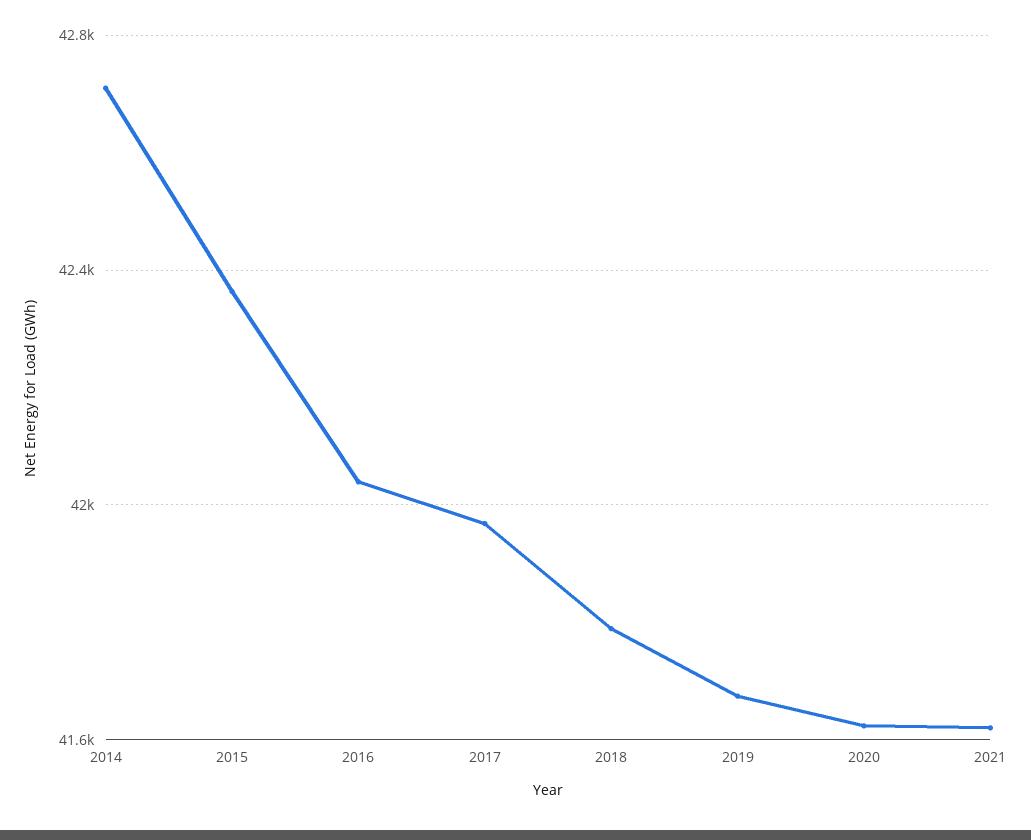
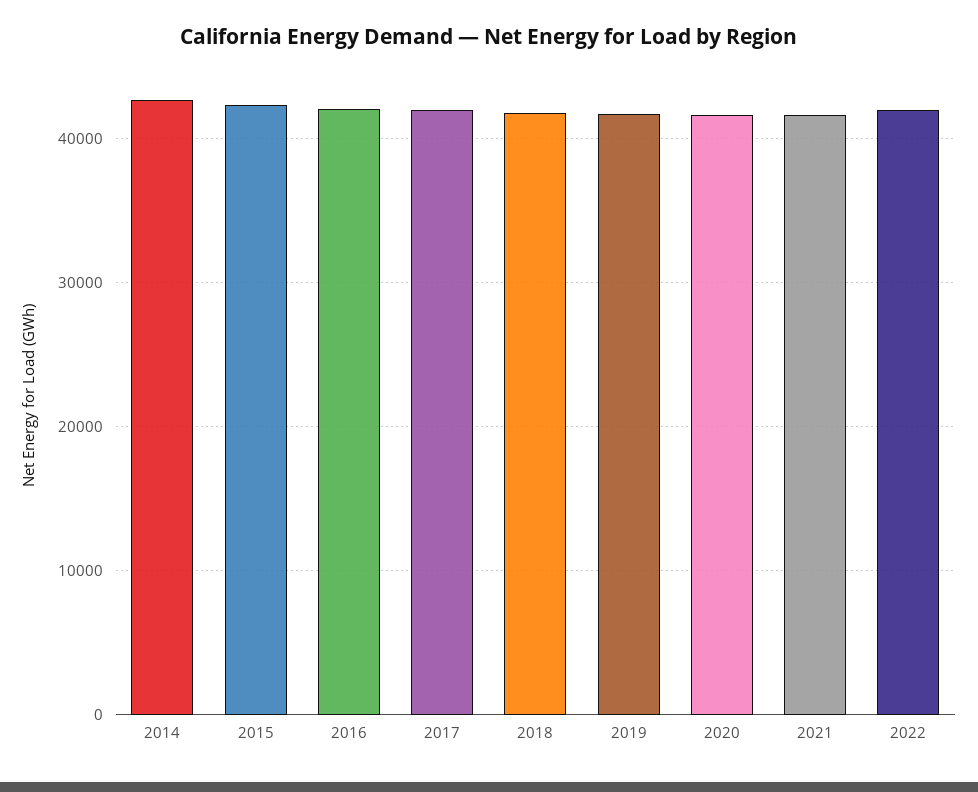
2022: none -> 42000

